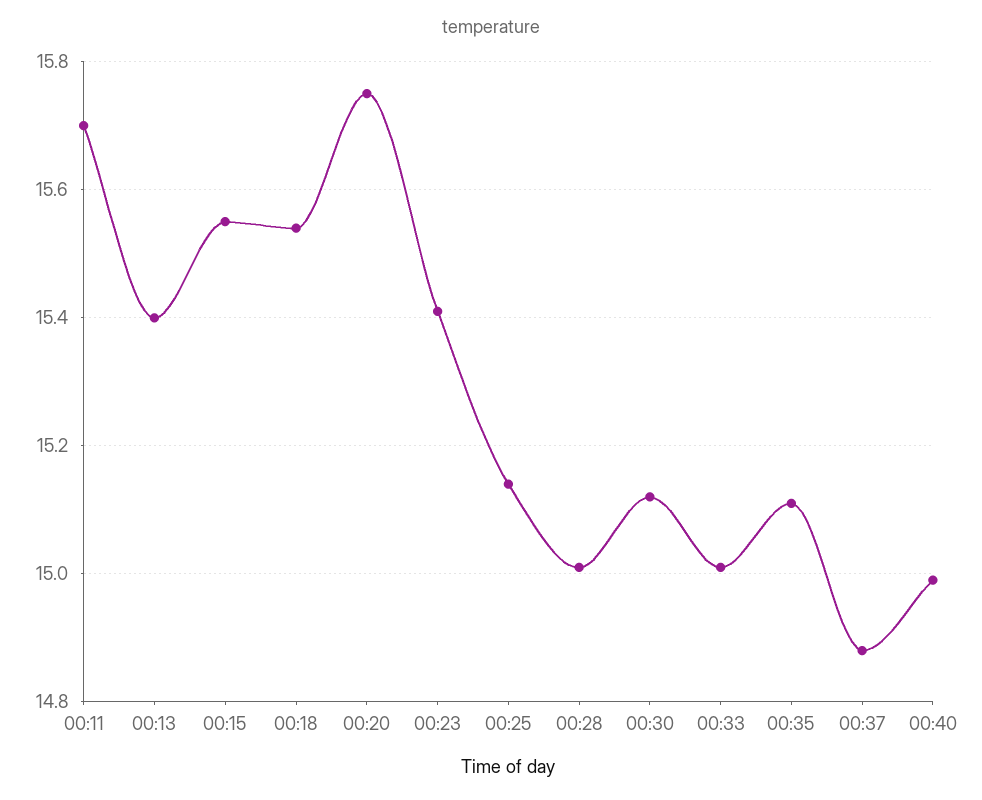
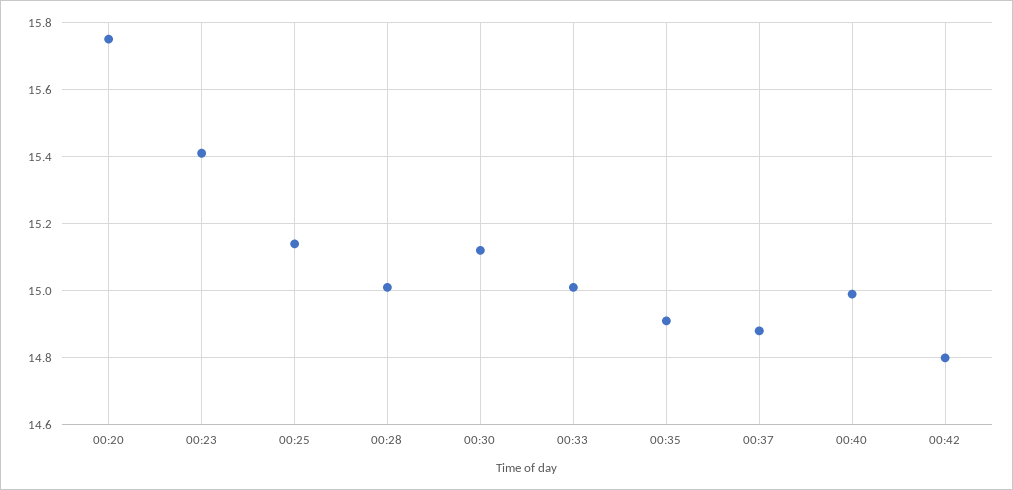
00:11: 15.7 -> none
00:13: 15.4 -> none
00:15: 15.55 -> none
00:18: 15.55 -> none
00:35: 15.1 -> 14.9
00:42: none -> 14.8

